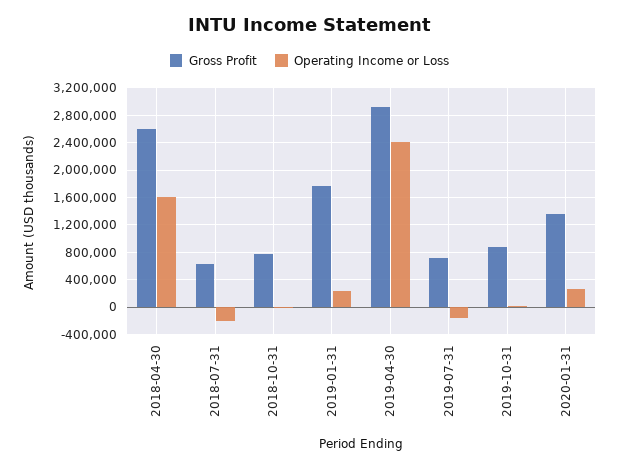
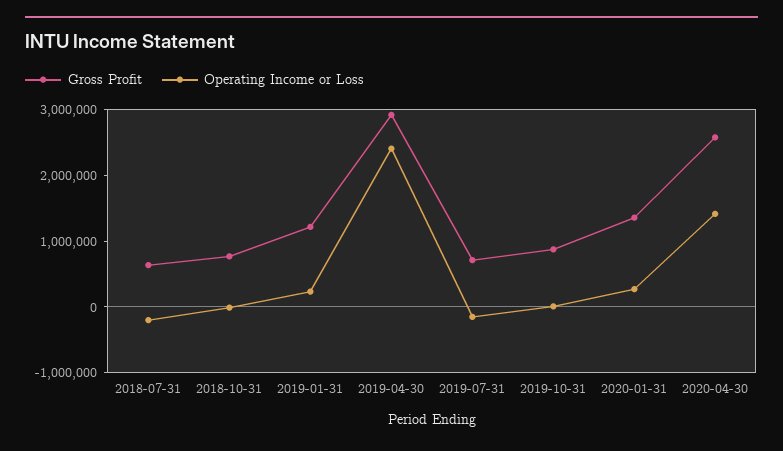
Gross Profit, 2018-04-30: 2600000 -> none
Operating Income or Loss, 2018-04-30: 1600000 -> none
Gross Profit, 2019-01-31: 1800000 -> 1200000
Gross Profit, 2020-04-30: none -> 2600000
Operating Income or Loss, 2020-04-30: none -> 1400000

